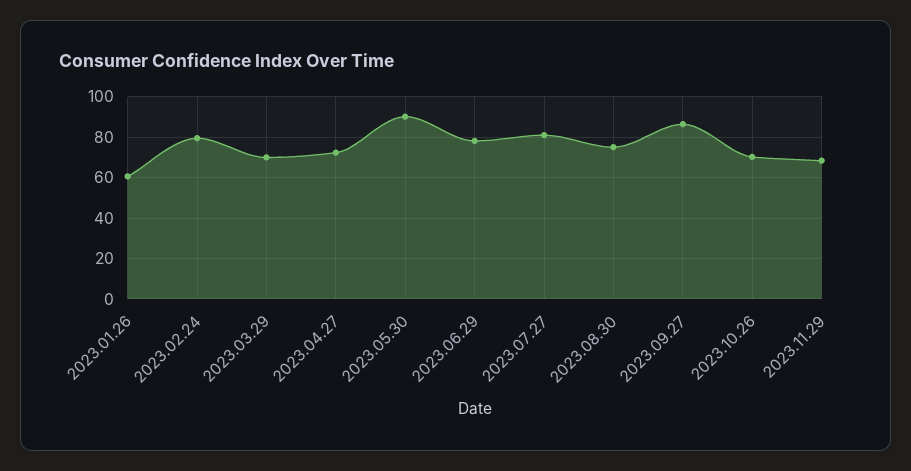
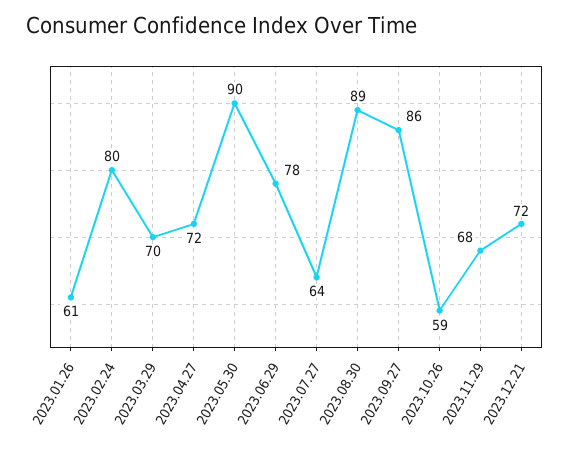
2023.07.27: 80 -> 64
2023.08.30: 75 -> 89
2023.10.26: 70 -> 59
2023.12.21: none -> 72

